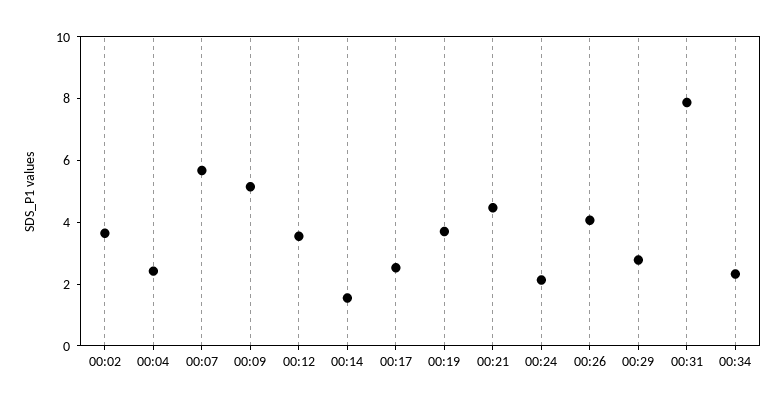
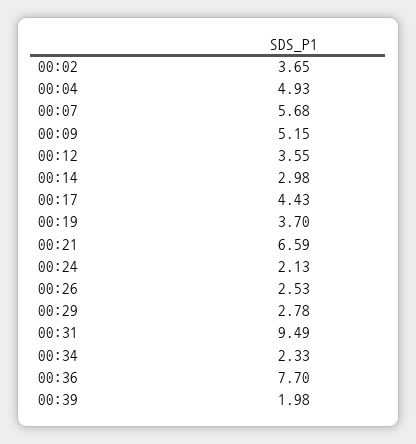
00:04: 2.5 -> 4.93
00:14: 1.5 -> 2.98
00:17: 2.5 -> 4.43
00:21: 4.5 -> 6.59
00:26: 4 -> 2.53
00:31: 8 -> 9.49
00:36: none -> 7.7
00:39: none -> 1.98

